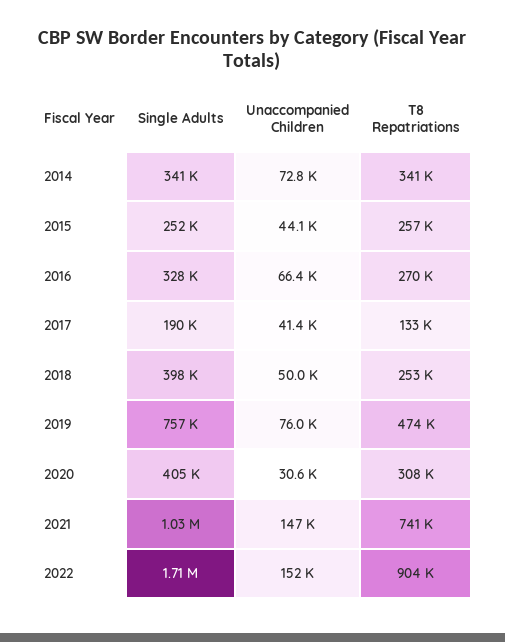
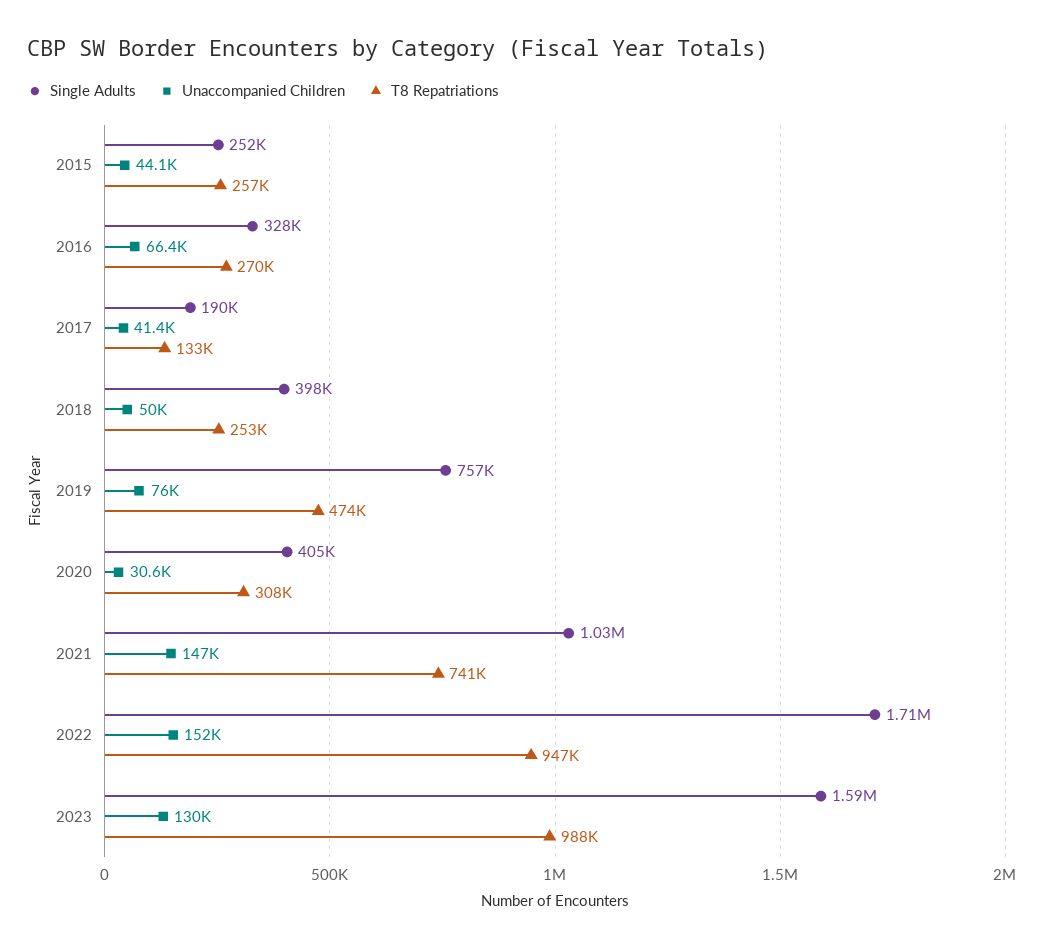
Single Adults, 2014: 341000 -> none
Unaccompanied Children, 2014: 72800 -> none
T8 Repatriations, 2014: 341000 -> none
T8 Repatriations, 2022: 904000 -> 947000
Single Adults, 2023: none -> 1590000
Unaccompanied Children, 2023: none -> 130000
T8 Repatriations, 2023: none -> 988000

